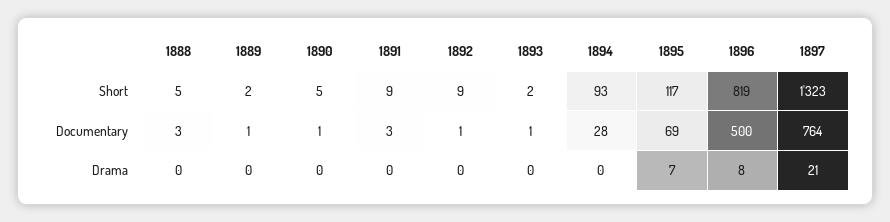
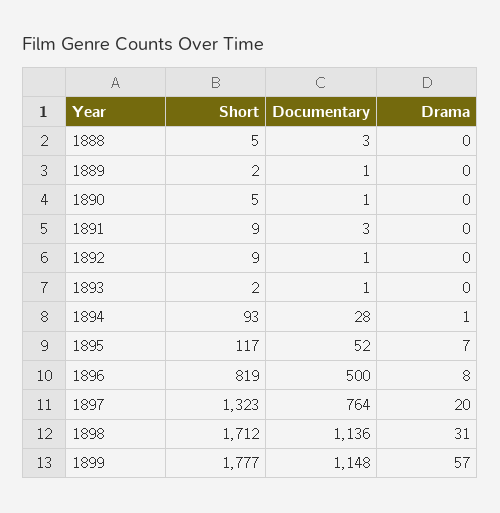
1895, Documentary: 69 -> 52
1894, Drama: 0 -> 1
1897, Drama: 21 -> 20
1898, Short: none -> 1712
1898, Documentary: none -> 1136
1898, Drama: none -> 31
1899, Short: none -> 1777
1899, Documentary: none -> 1148
1899, Drama: none -> 57

